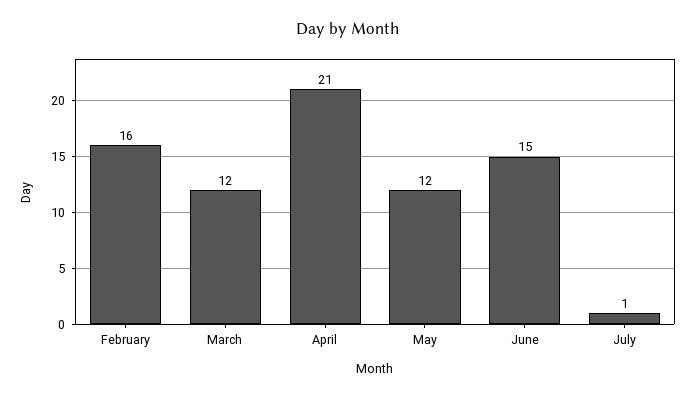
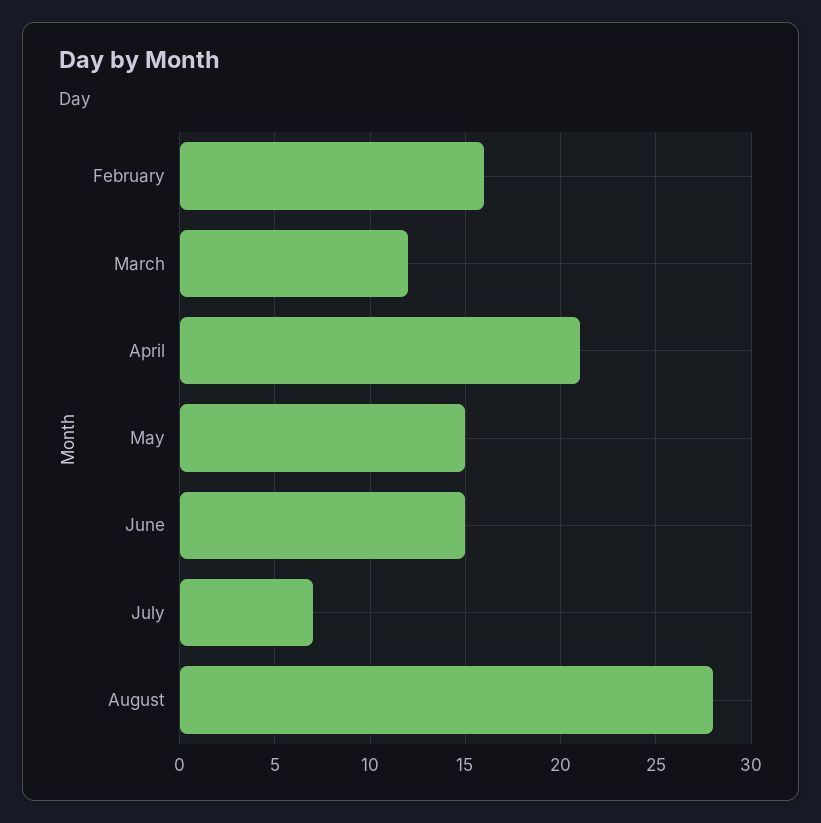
May: 12 -> 15
July: 1 -> 7
August: none -> 28

